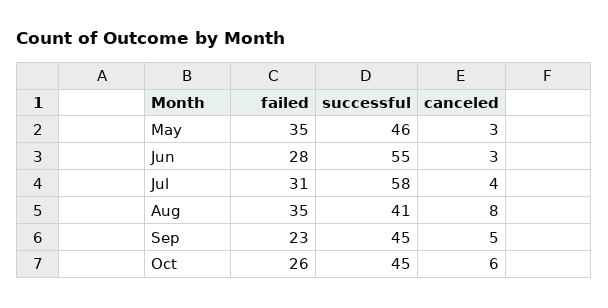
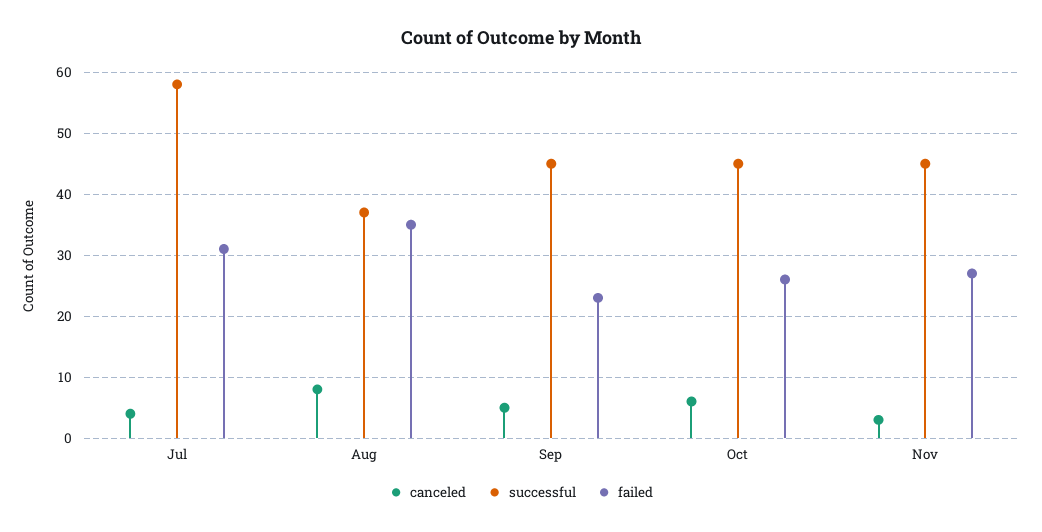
failed, May: 35 -> none
successful, May: 46 -> none
canceled, May: 3 -> none
failed, Jun: 28 -> none
successful, Jun: 55 -> none
canceled, Jun: 3 -> none
successful, Aug: 41 -> 37
canceled, Nov: none -> 3
successful, Nov: none -> 45
failed, Nov: none -> 27

